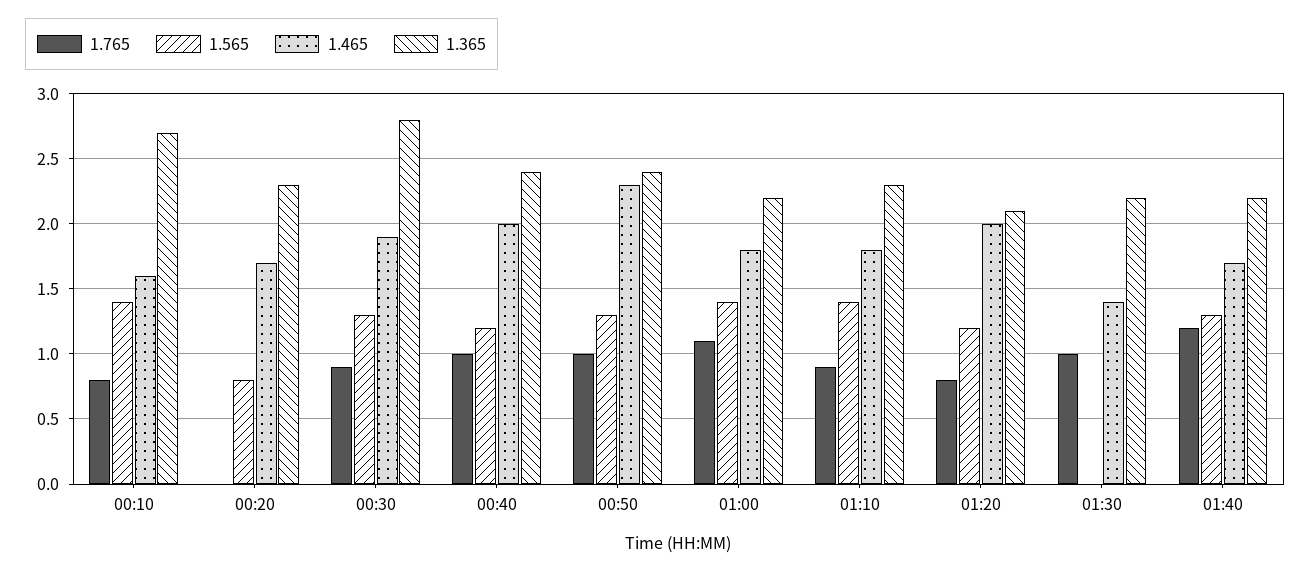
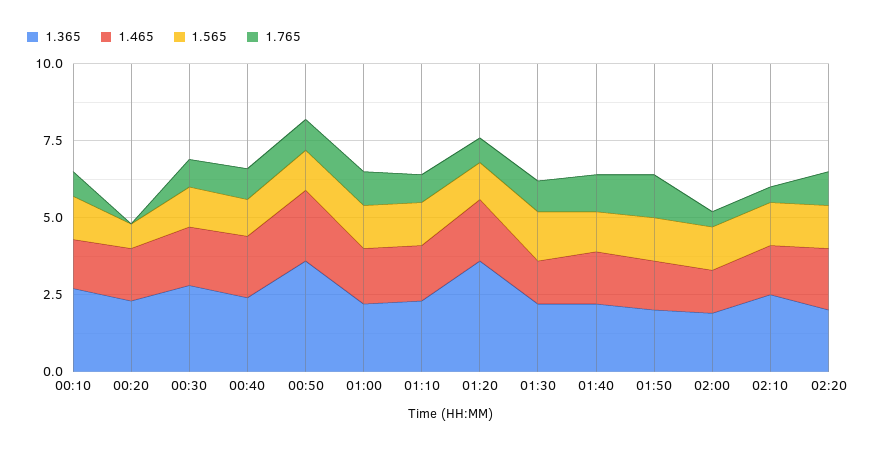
1.365, 00:50: 2.4 -> 3.5
1.365, 01:20: 2.1 -> 3.5
1.565, 01:30: 0 -> 1.5
1.365, 01:50: none -> 2
1.465, 01:50: none -> 1.5
1.565, 01:50: none -> 1.5
1.765, 01:50: none -> 1.5
1.365, 02:00: none -> 2
1.465, 02:00: none -> 1.5
1.565, 02:00: none -> 1.5
1.765, 02:00: none -> 0.5
1.365, 02:10: none -> 2.5
1.465, 02:10: none -> 1.5
1.565, 02:10: none -> 1.5
1.765, 02:10: none -> 0.5
1.365, 02:20: none -> 2
1.465, 02:20: none -> 2
1.565, 02:20: none -> 1.5
1.765, 02:20: none -> 1

